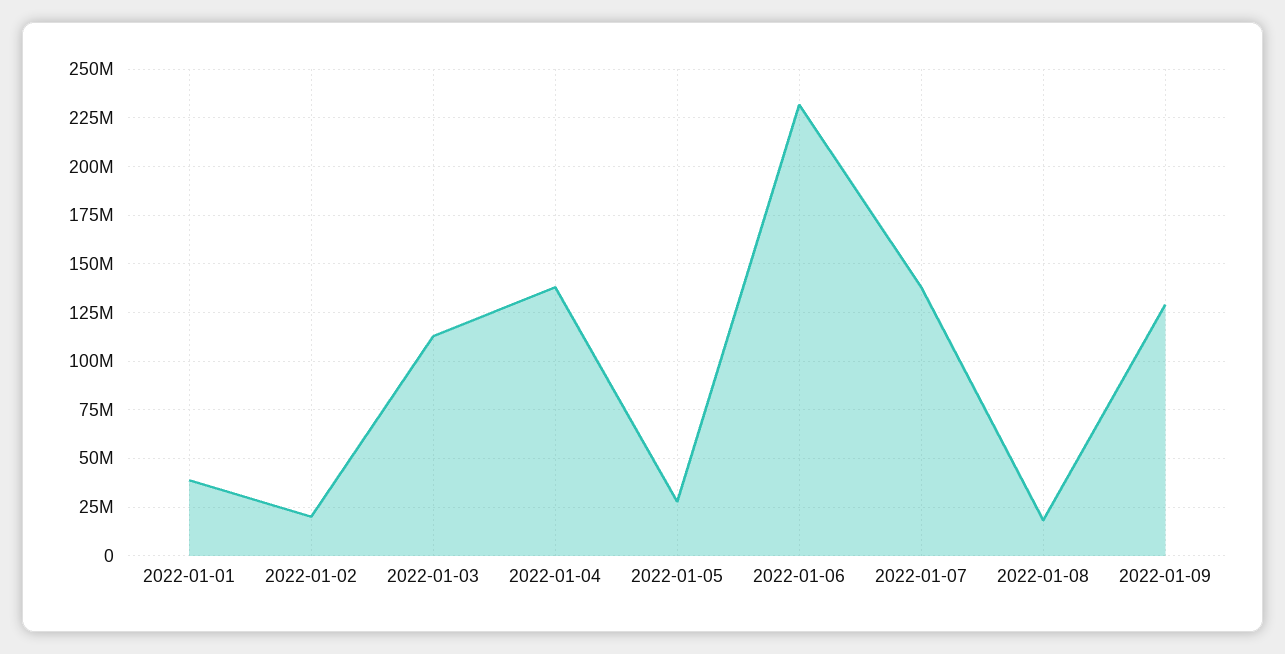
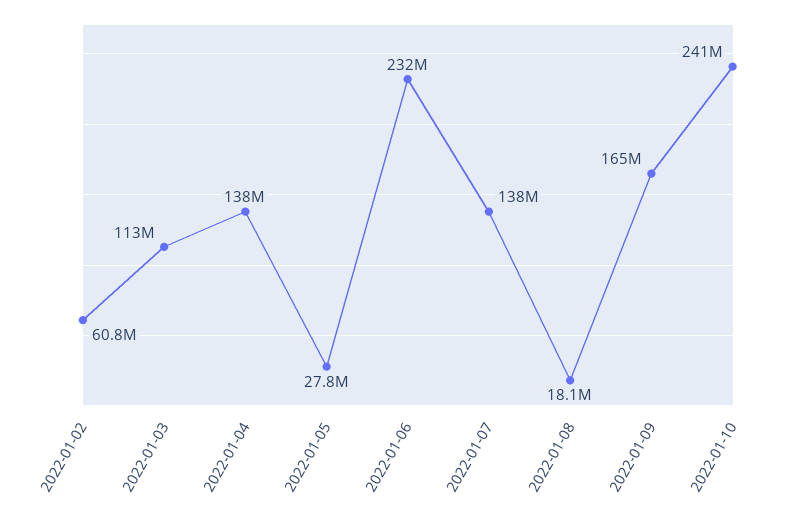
2022-01-01: 40000000 -> none
2022-01-02: 20000000 -> 60800000
2022-01-09: 130000000 -> 165000000
2022-01-10: none -> 241000000

